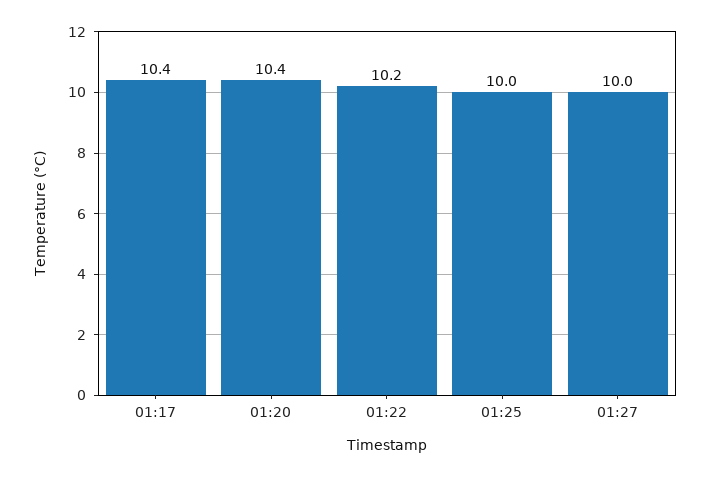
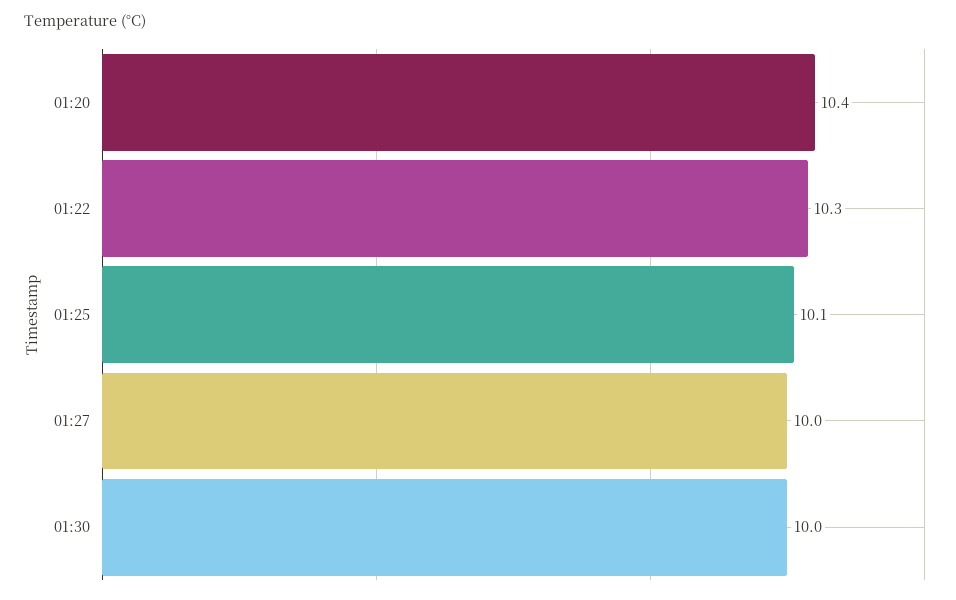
01:17: 10.4 -> none
01:22: 10.2 -> 10.3
01:25: 10 -> 10.1
01:30: none -> 10

